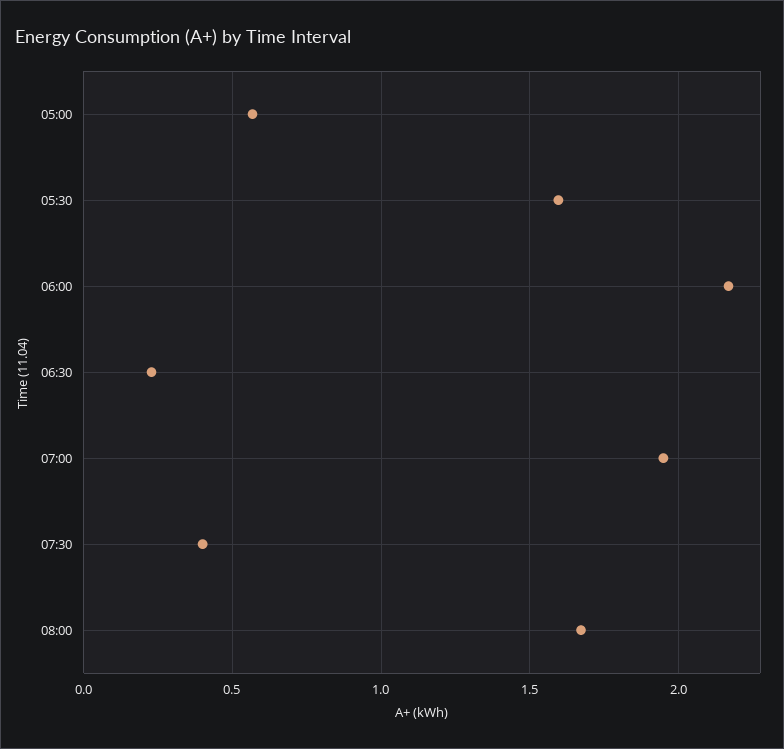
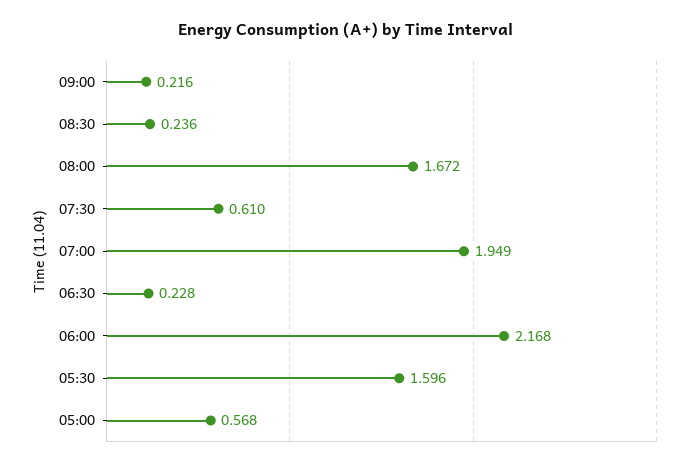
07:30: 0.4 -> 0.61
09:00: none -> 0.216
08:30: none -> 0.236

